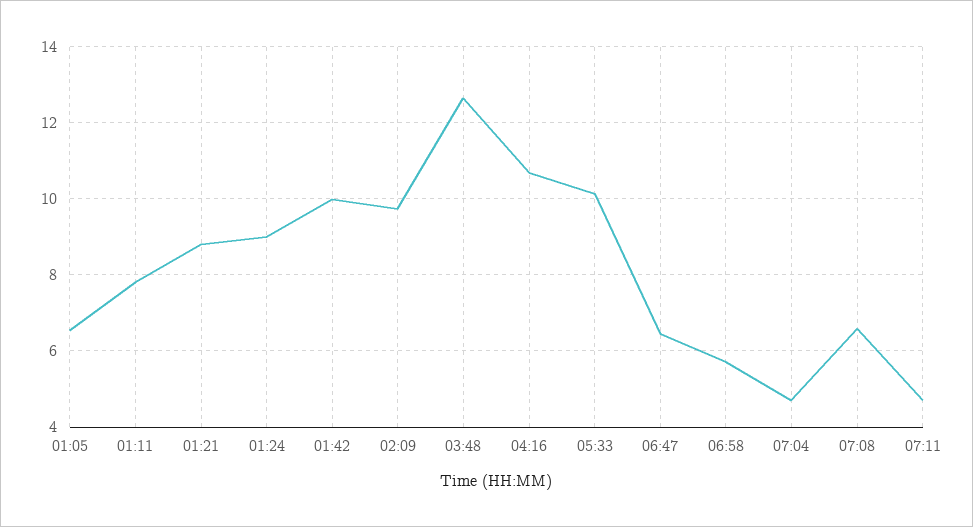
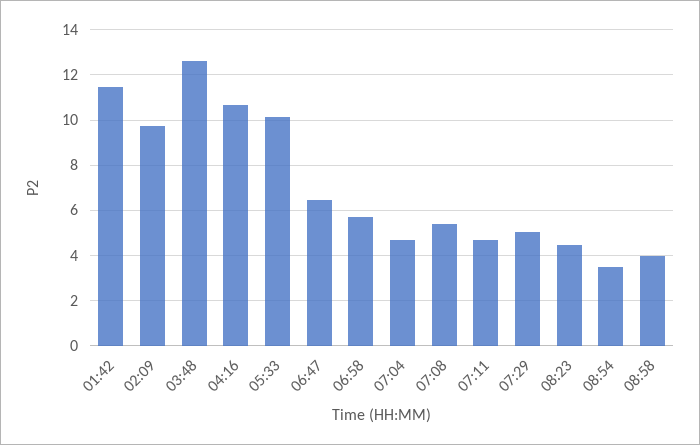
01:05: 6.6 -> none
01:11: 7.8 -> none
01:21: 8.8 -> none
01:24: 9 -> none
01:42: 10 -> 11.5
07:08: 6.6 -> 5.5
07:29: none -> 5
08:23: none -> 4.5
08:54: none -> 3.5
08:58: none -> 4

